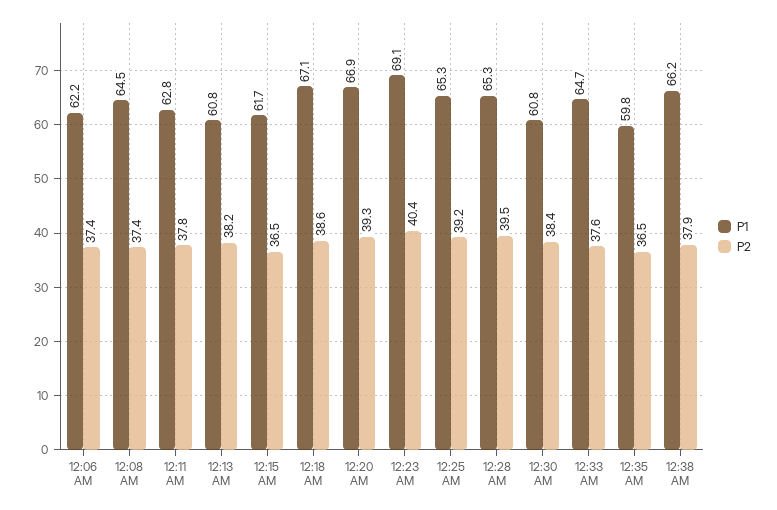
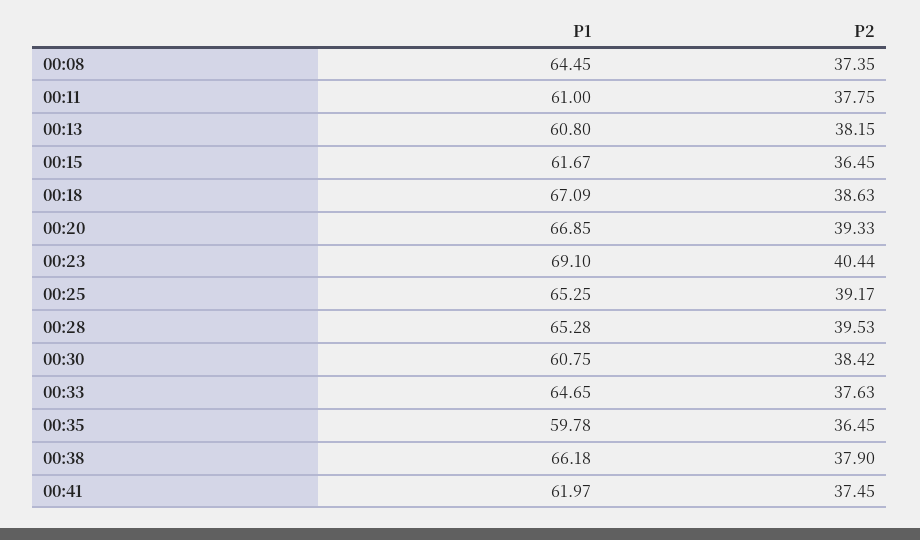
P1, 12:06 AM: 62.2 -> none
P2, 12:06 AM: 37.4 -> none
P1, 12:11 AM: 62.8 -> 61
P1, 00:41: none -> 61.97
P2, 00:41: none -> 37.45

